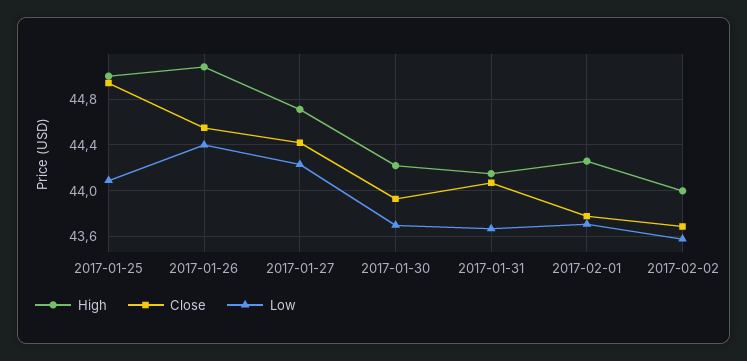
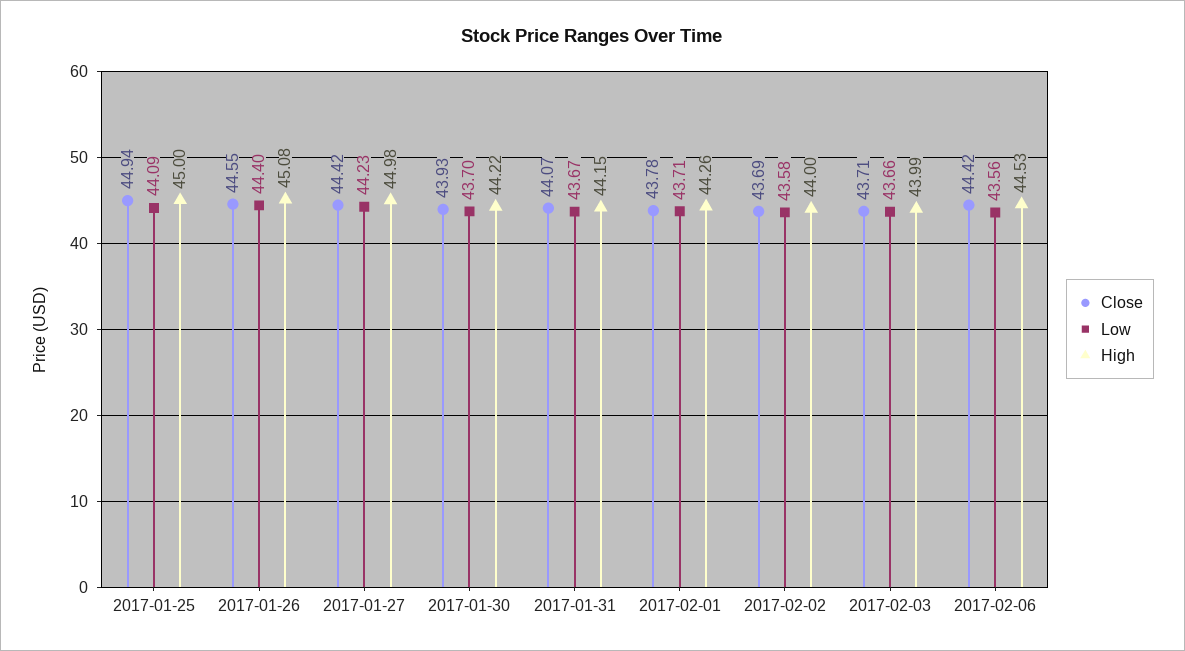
High, 2017-01-27: 44.7 -> 44.98
Close, 2017-02-03: none -> 43.71
Low, 2017-02-03: none -> 43.66
High, 2017-02-03: none -> 43.99
Close, 2017-02-06: none -> 44.42
Low, 2017-02-06: none -> 43.56
High, 2017-02-06: none -> 44.53

